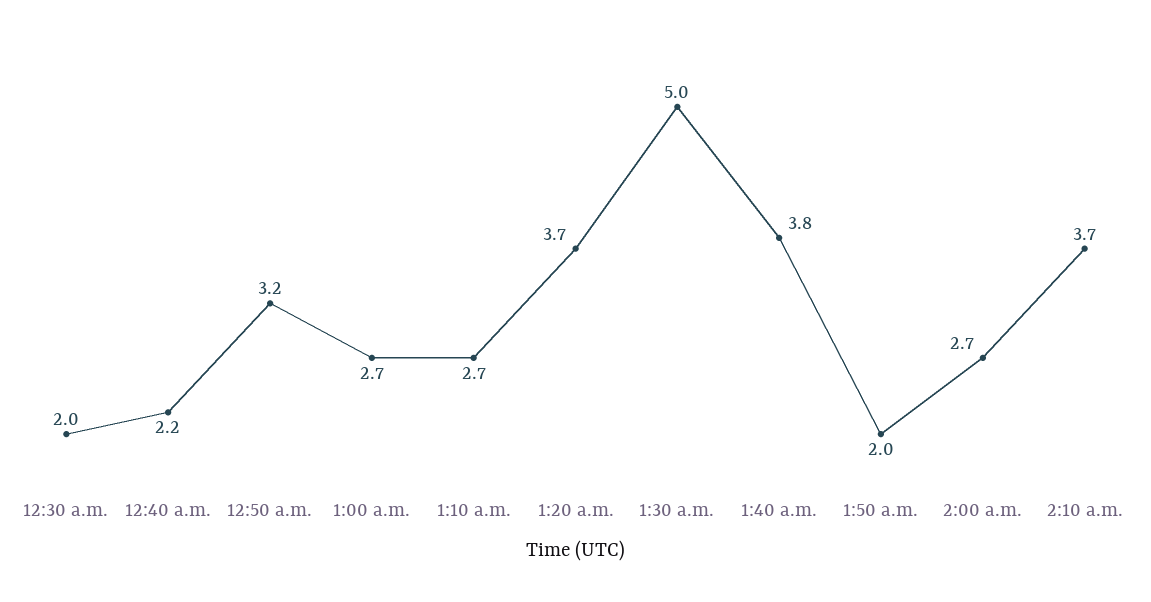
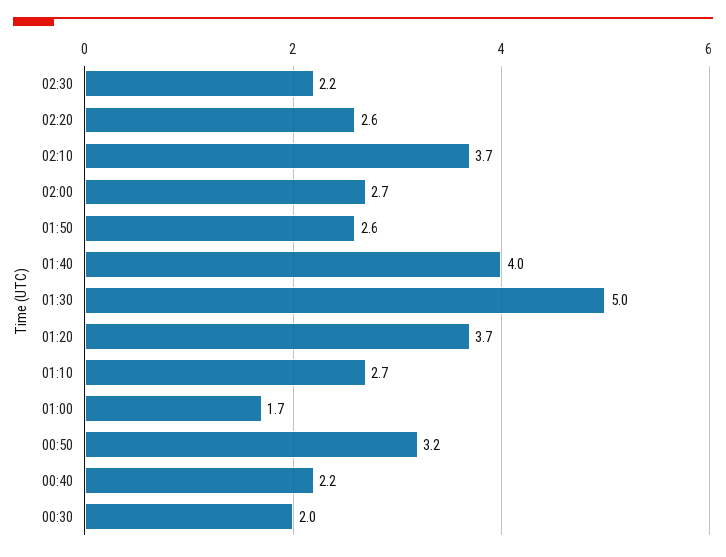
1:00 a.m.: 2.7 -> 1.7
1:40 a.m.: 3.8 -> 4
1:50 a.m.: 2 -> 2.6
02:30: none -> 2.2
02:20: none -> 2.6

